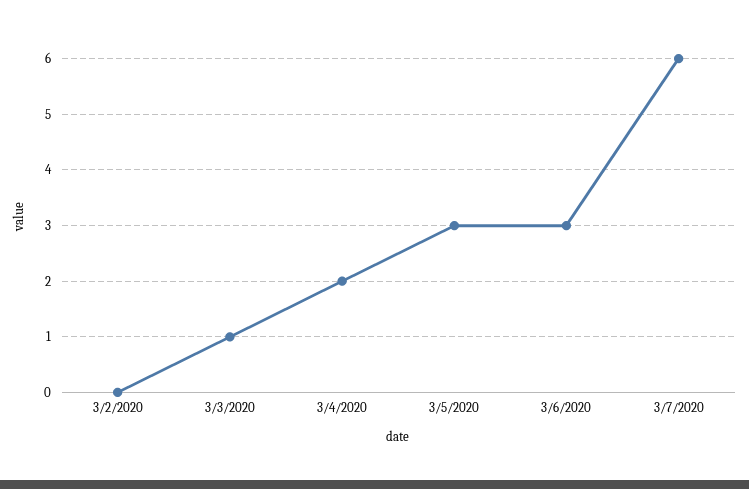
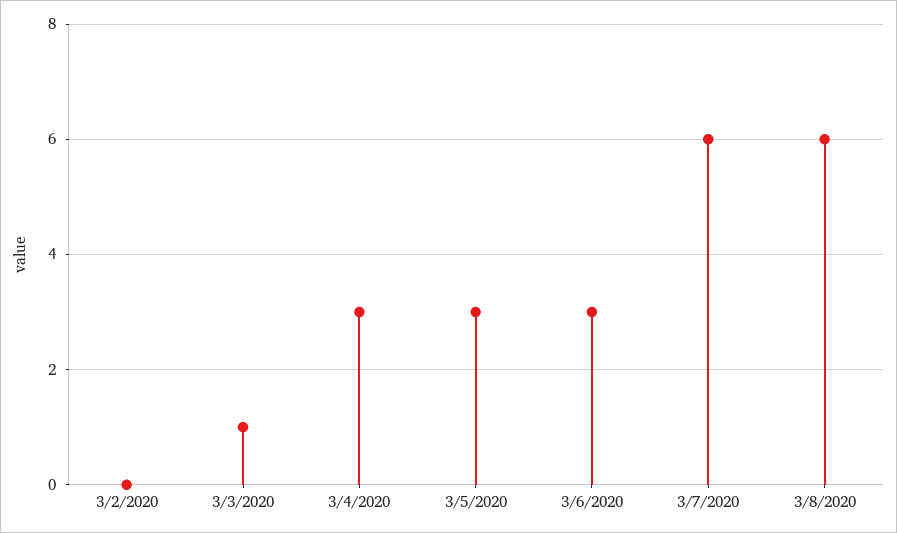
3/4/2020: 2 -> 3
3/8/2020: none -> 6

